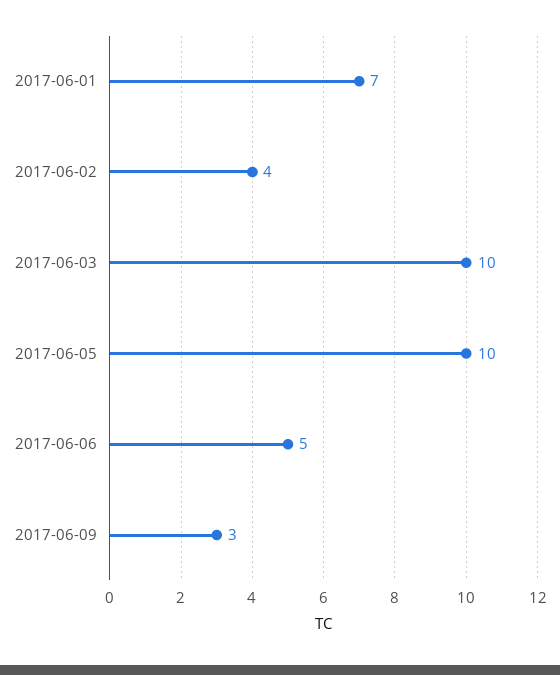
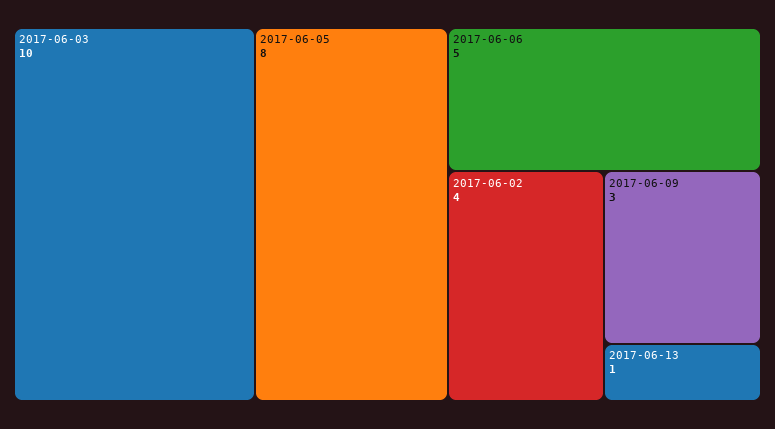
2017-06-01: 7 -> none
2017-06-05: 10 -> 8
2017-06-13: none -> 1

